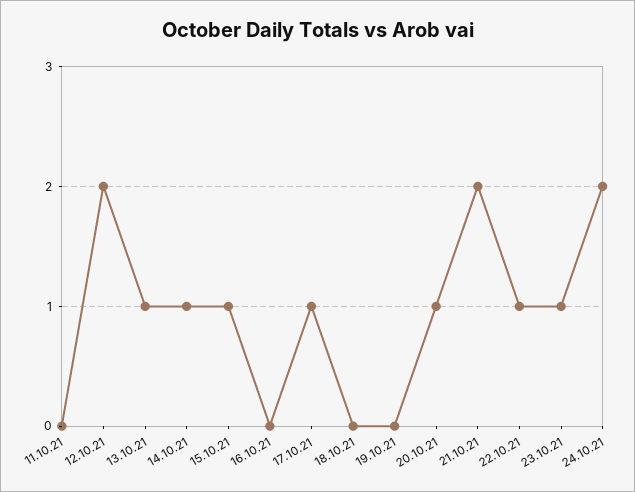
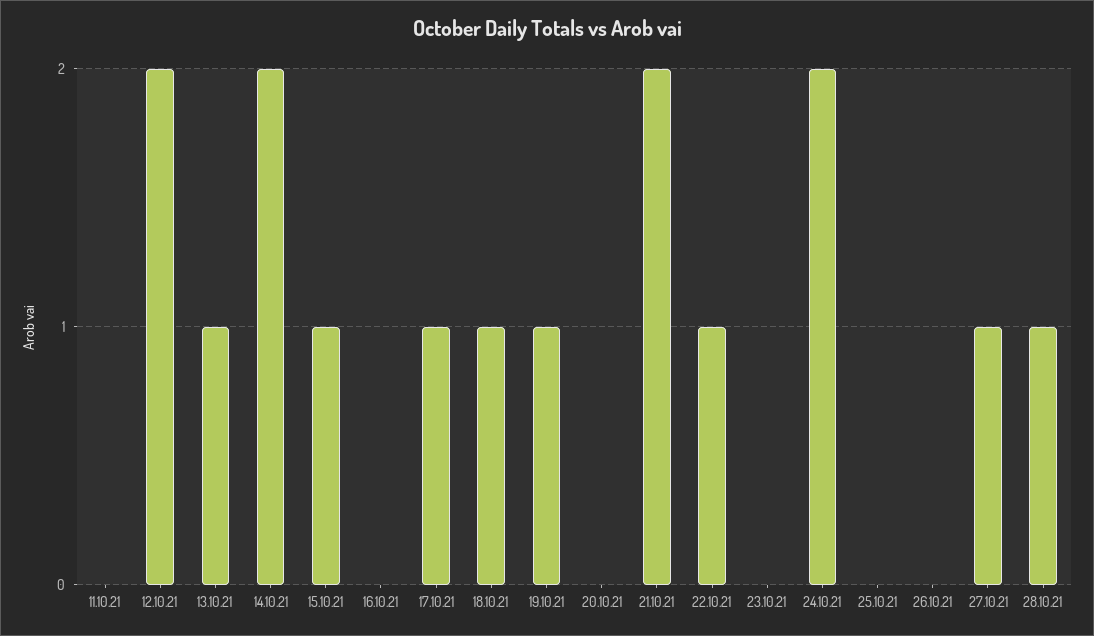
14.10.21: 1 -> 2
18.10.21: 0 -> 1
19.10.21: 0 -> 1
20.10.21: 1 -> 0
23.10.21: 1 -> 0
25.10.21: none -> 0
26.10.21: none -> 0
27.10.21: none -> 1
28.10.21: none -> 1

